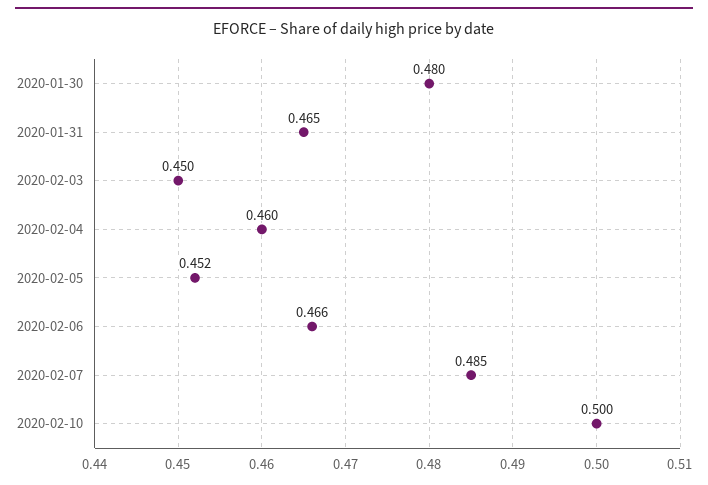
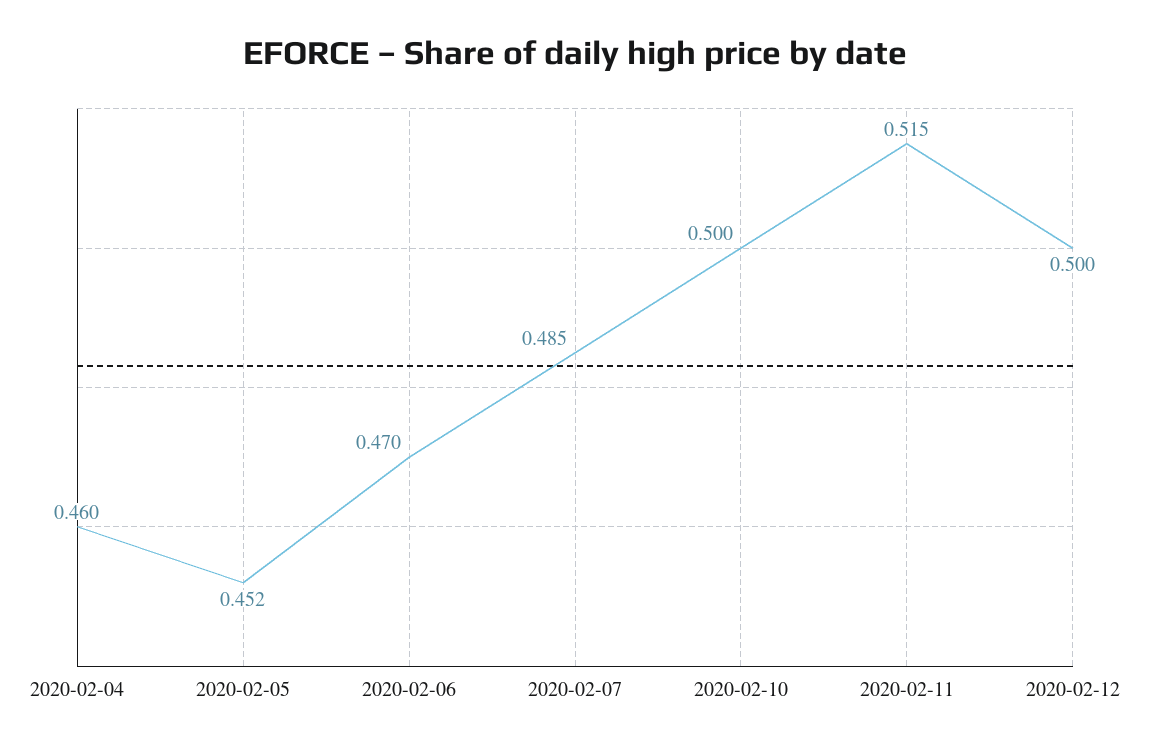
2020-01-30: 0.48 -> none
2020-01-31: 0.465 -> none
2020-02-03: 0.45 -> none
2020-02-06: 0.466 -> 0.47
2020-02-11: none -> 0.515
2020-02-12: none -> 0.5

